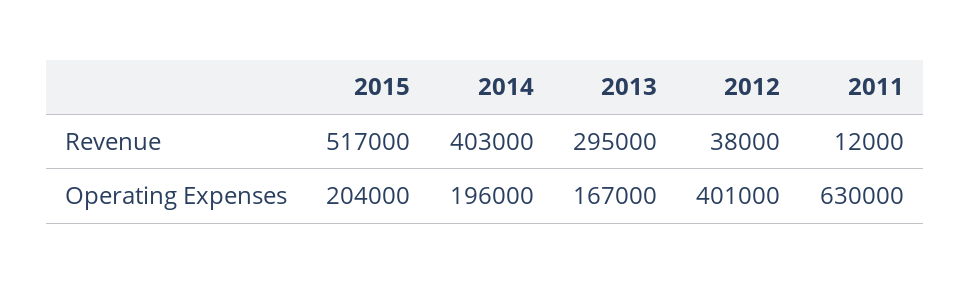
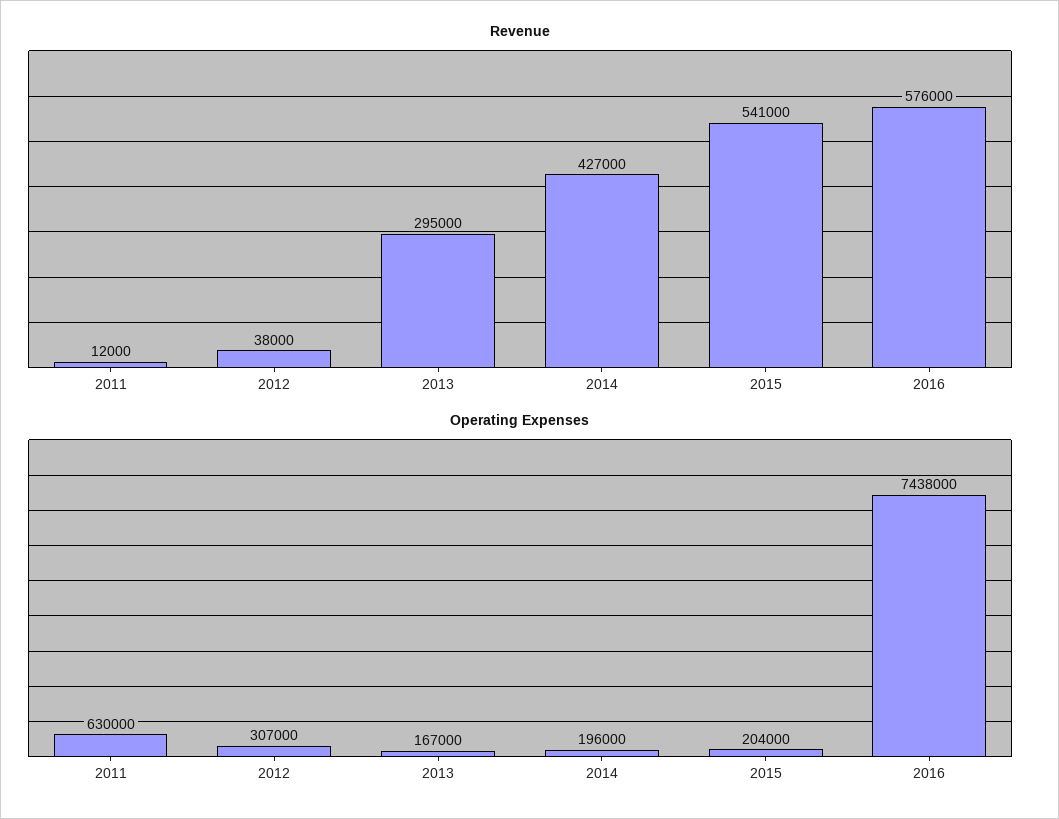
Revenue, 2015: 517000 -> 541000
Revenue, 2014: 403000 -> 427000
Operating Expenses, 2012: 401000 -> 307000
Revenue, 2016: none -> 576000
Operating Expenses, 2016: none -> 7438000

